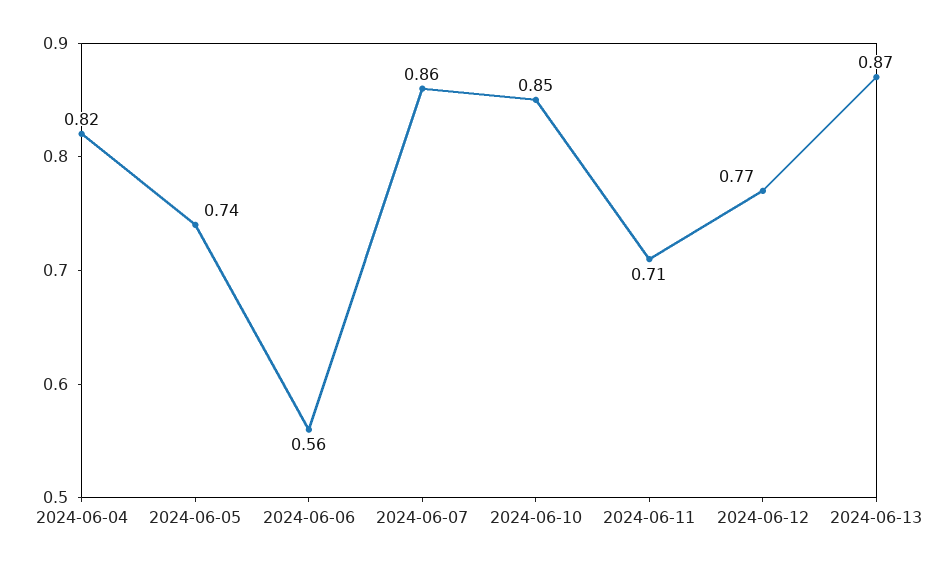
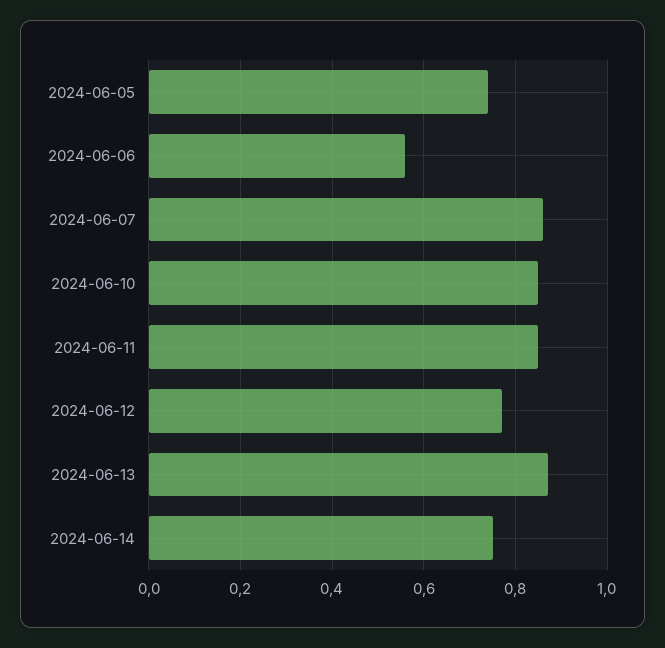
2024-06-04: 0.82 -> none
2024-06-11: 0.71 -> 0.85
2024-06-14: none -> 0.75

